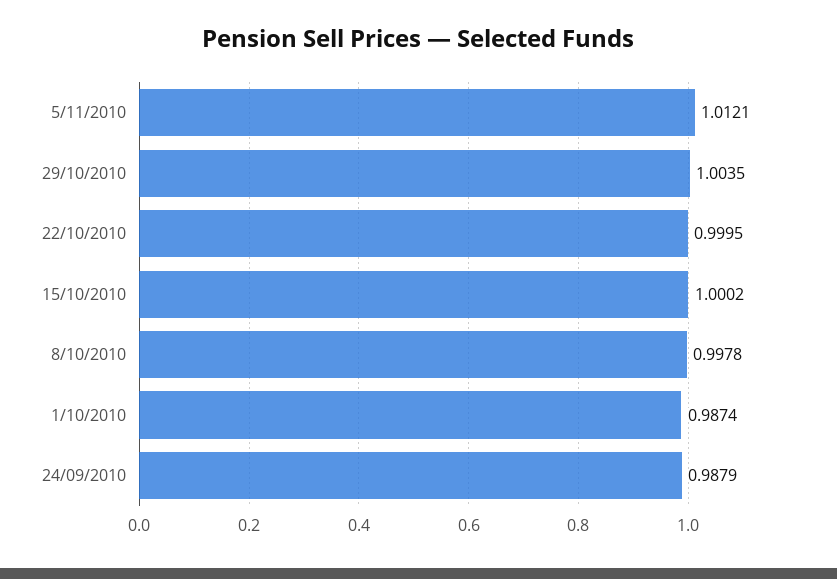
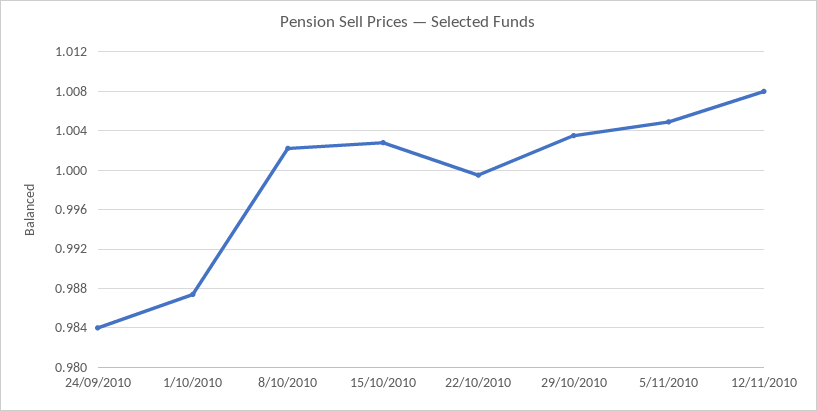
5/11/2010: 1.0121 -> 1.005
15/10/2010: 1.0002 -> 1.003
8/10/2010: 0.9978 -> 1.002
24/09/2010: 0.9879 -> 0.984
12/11/2010: none -> 1.008

